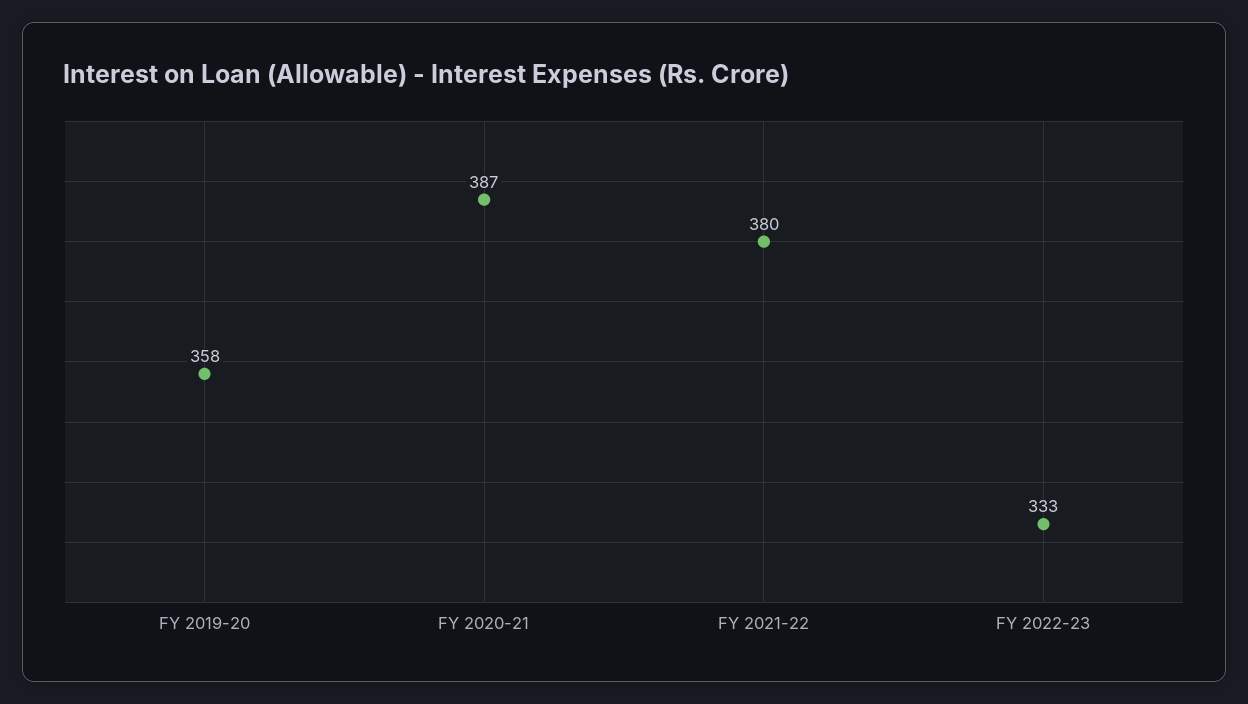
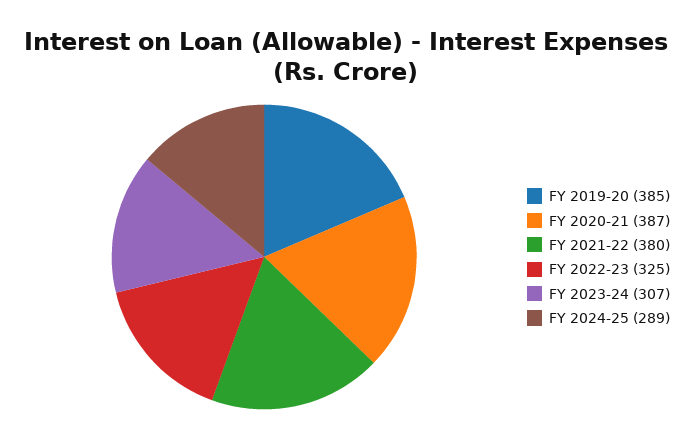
FY 2019-20: 358 -> 385
FY 2022-23: 333 -> 325
FY 2023-24: none -> 307
FY 2024-25: none -> 289

